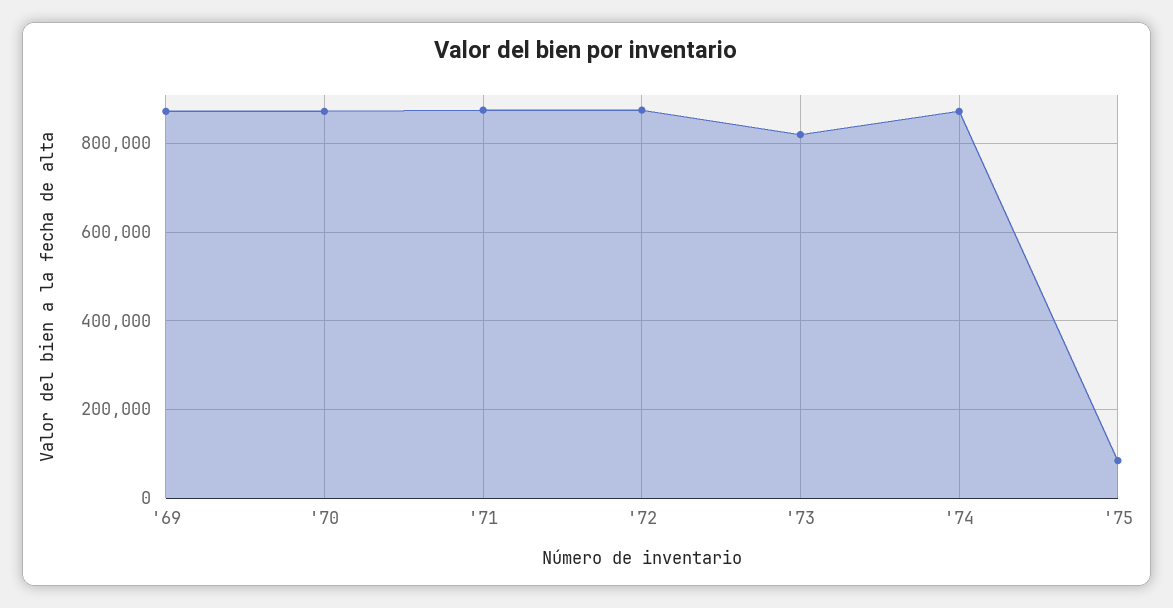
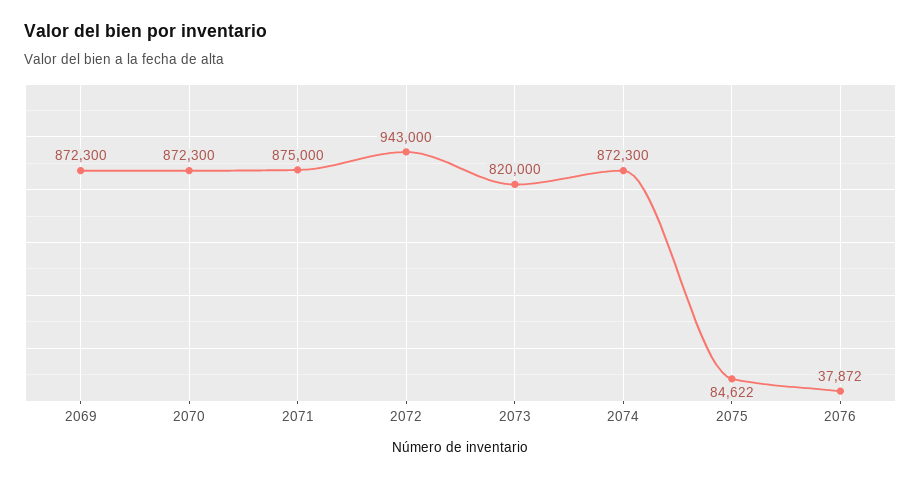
'72: 880000 -> 943000
2076: none -> 37872

